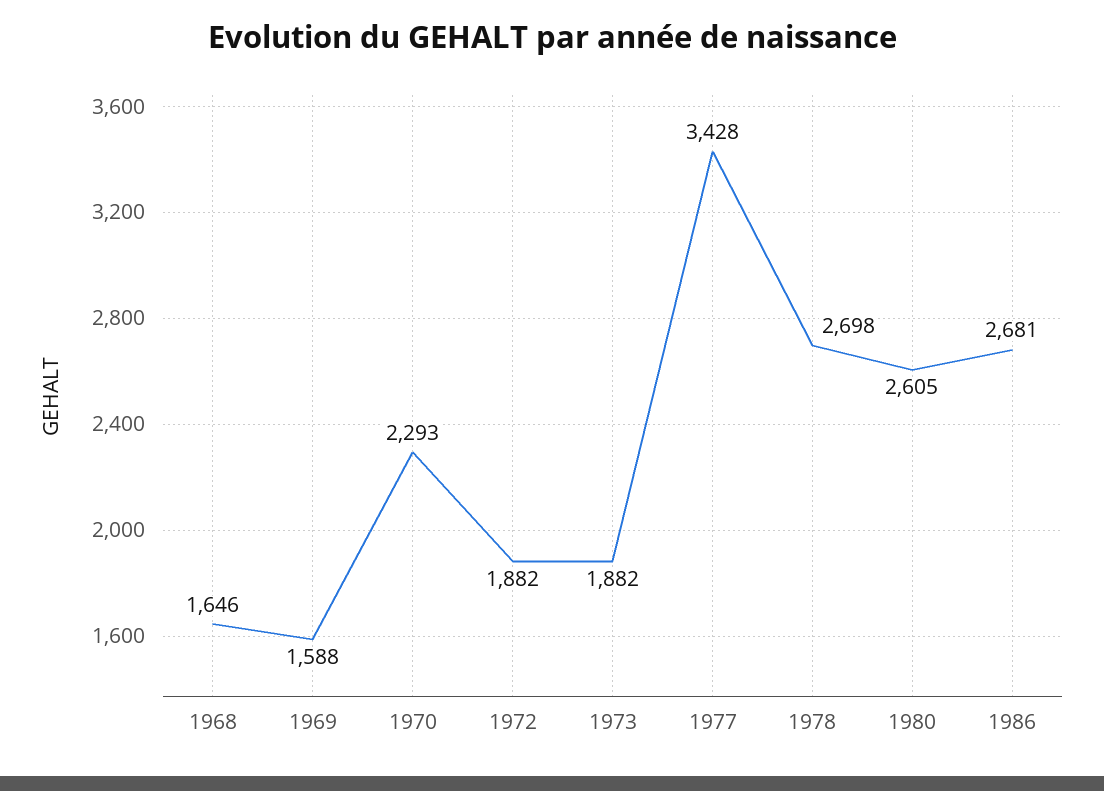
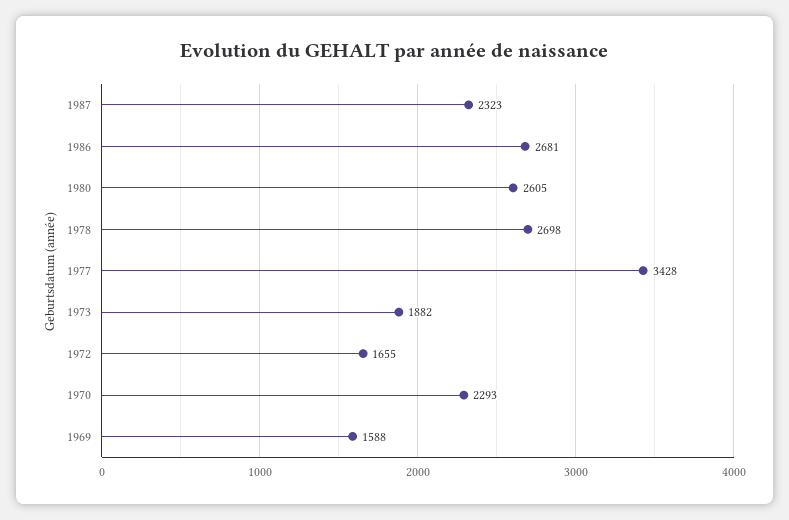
1968: 1646 -> none
1972: 1882 -> 1655
1987: none -> 2323

